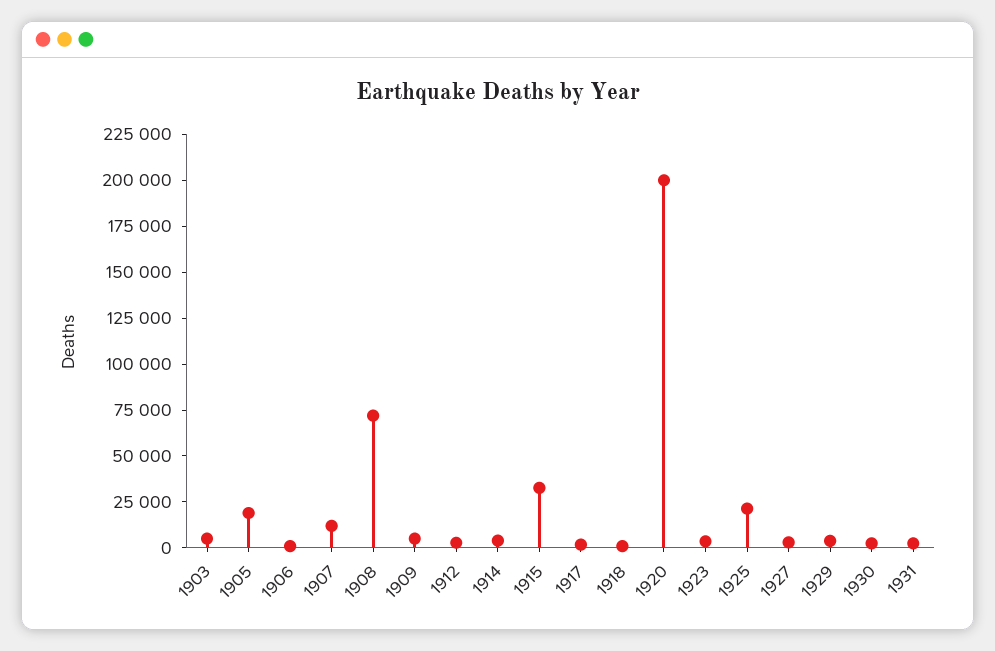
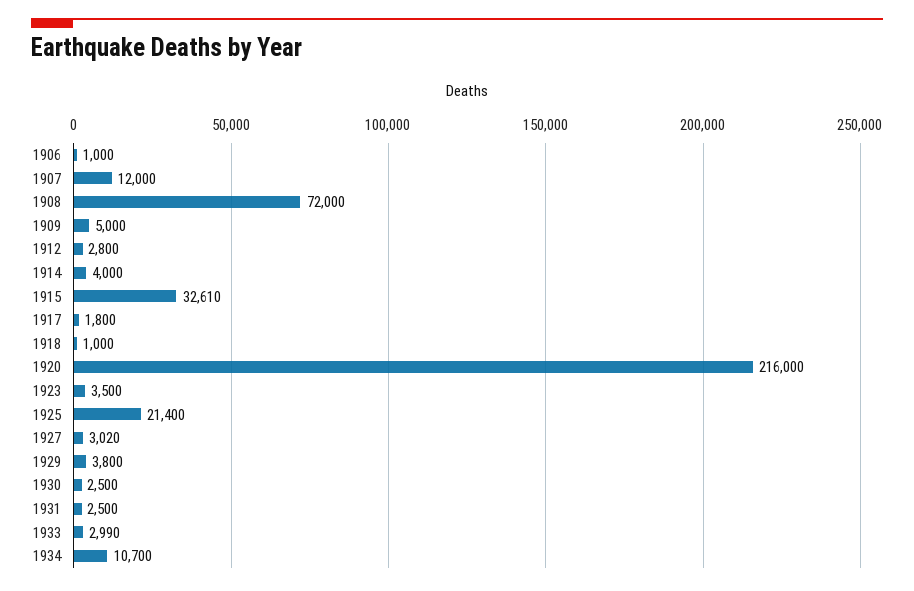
1903: 5000 -> none
1905: 20000 -> none
1920: 200000 -> 216000
1933: none -> 2990
1934: none -> 10700

